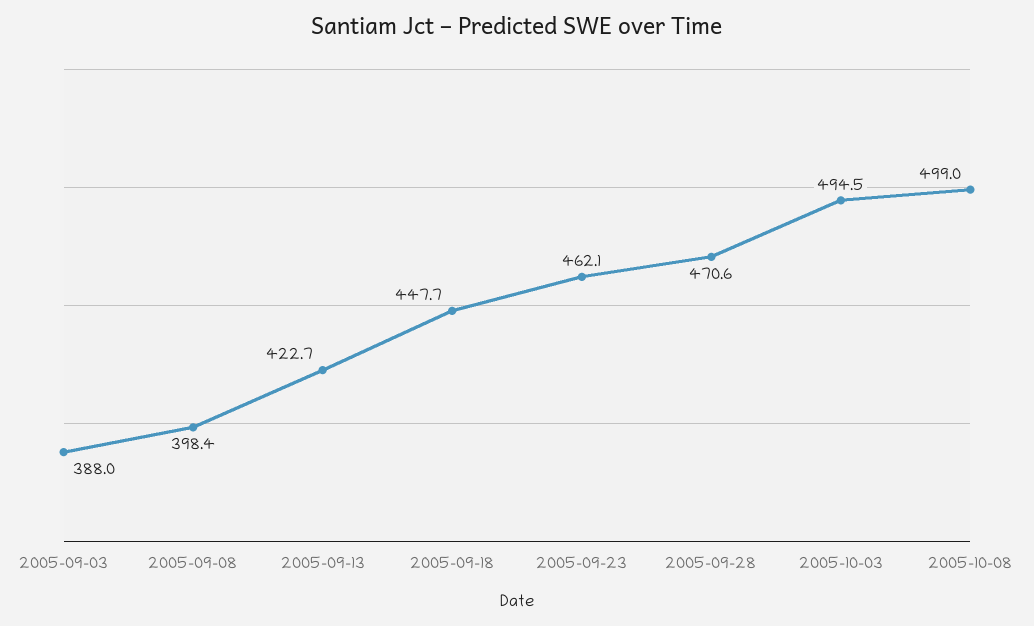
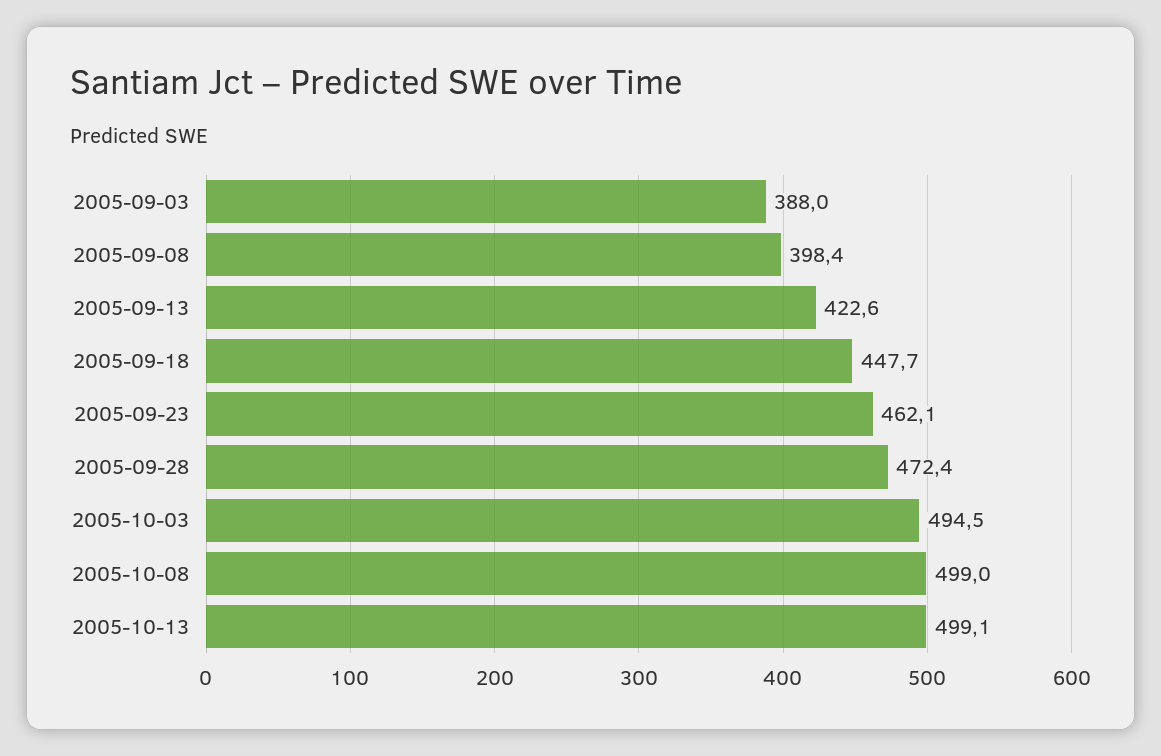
2005-09-13: 422.7 -> 422.6
2005-09-28: 470.6 -> 472.4
2005-10-13: none -> 499.1

